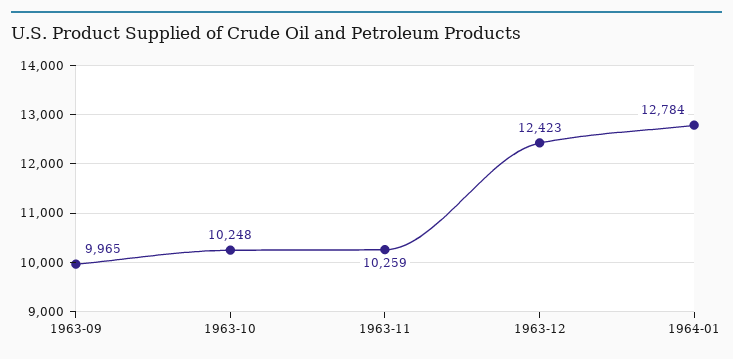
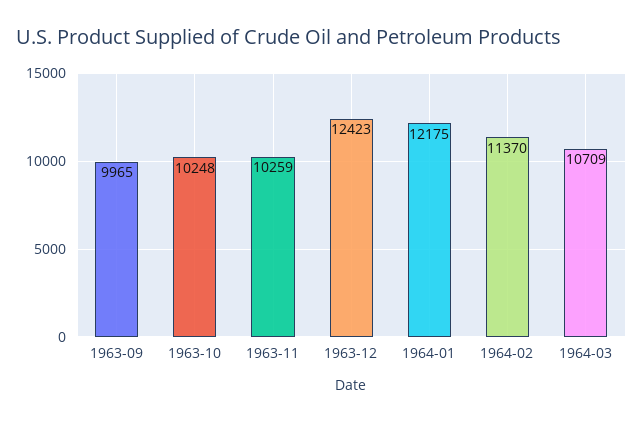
1964-01: 12784 -> 12175
1964-02: none -> 11370
1964-03: none -> 10709

